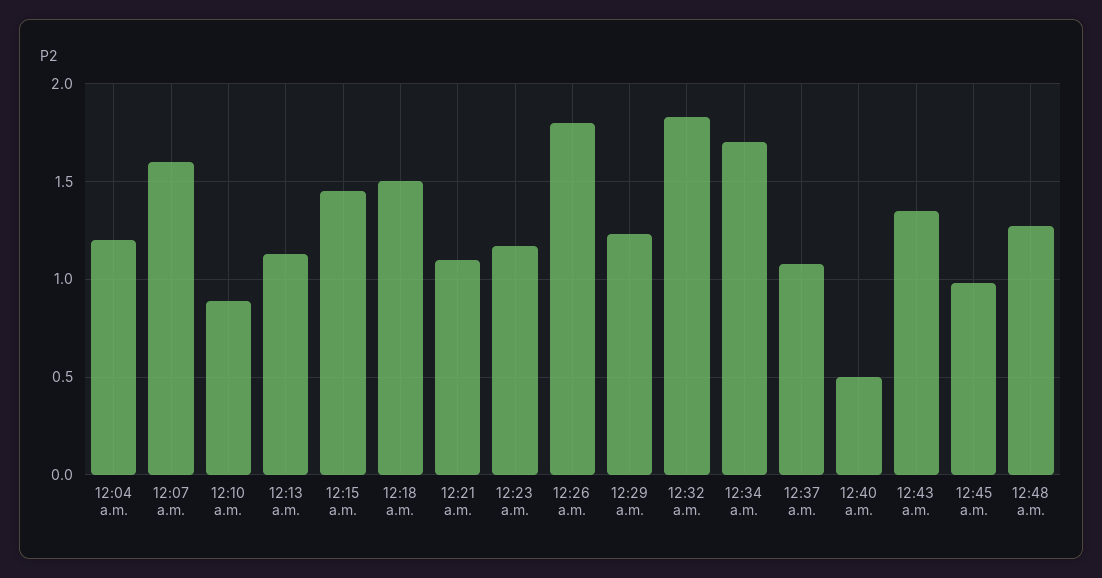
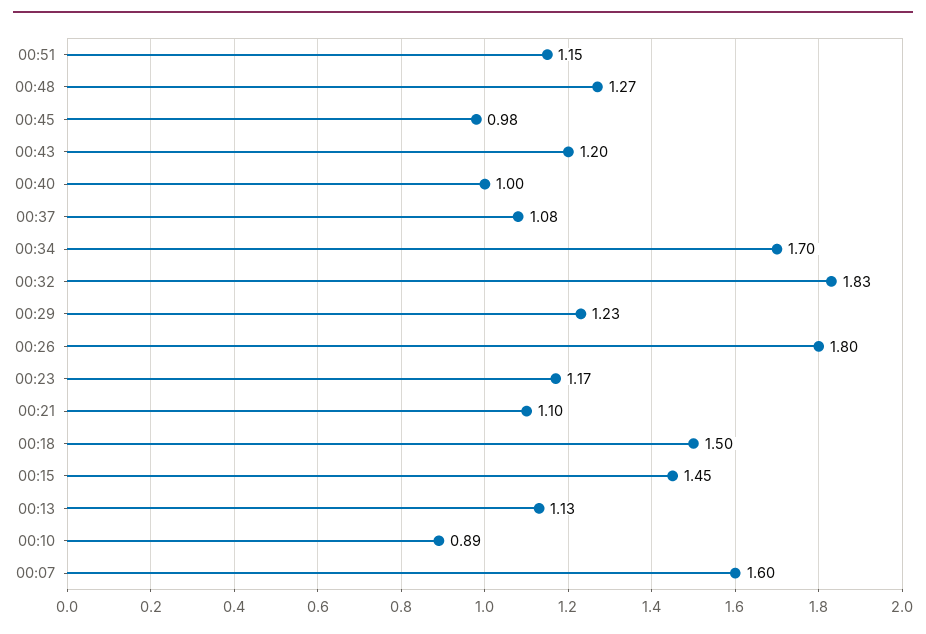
12:04 a.m.: 1.2 -> none
12:40 a.m.: 0.5 -> 1
12:43 a.m.: 1.35 -> 1.2
00:51: none -> 1.15

